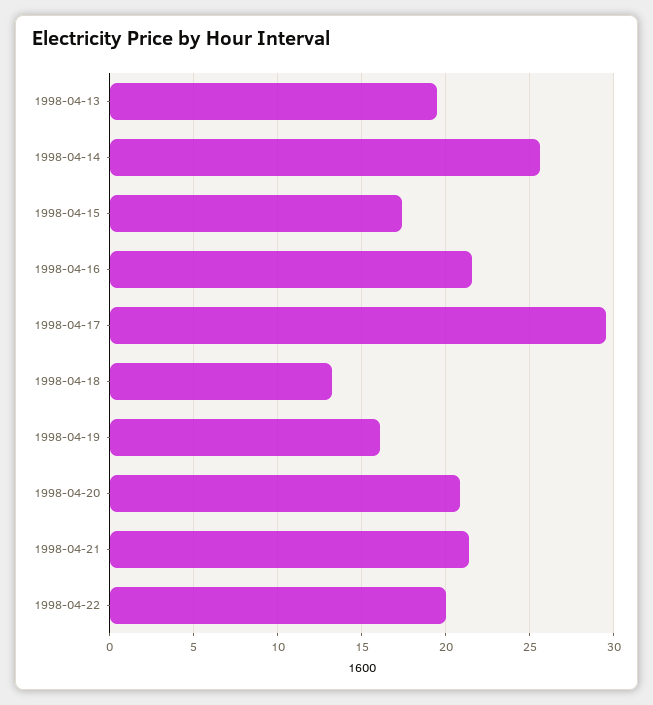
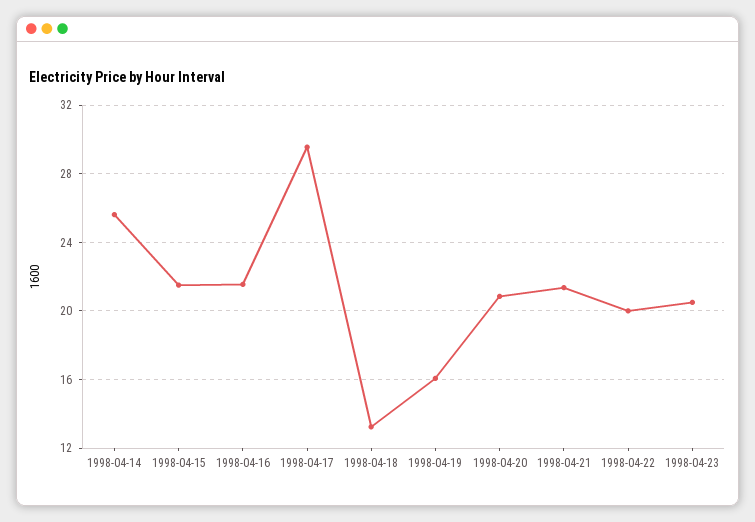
1998-04-13: 19.5 -> none
1998-04-15: 17.5 -> 21.5
1998-04-23: none -> 20.5

